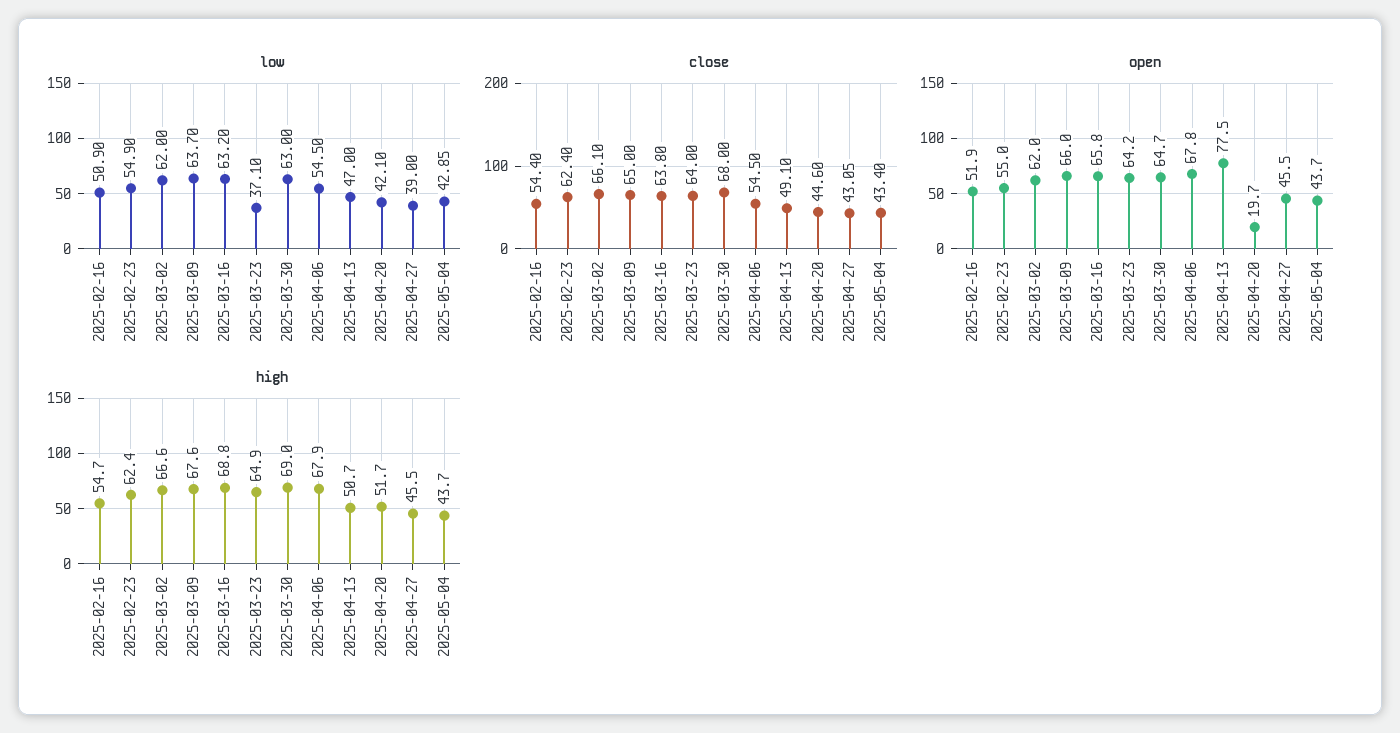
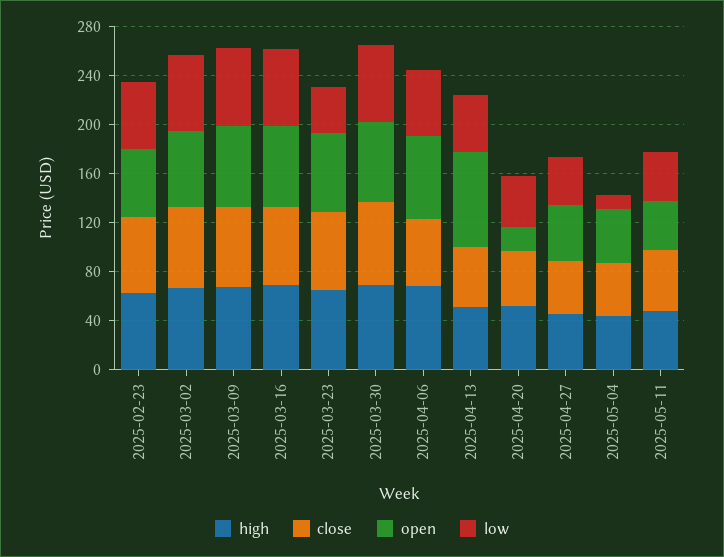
low, 2025-02-16: 50.9 -> none
low, 2025-05-04: 42.85 -> 10
close, 2025-02-16: 54.4 -> none
open, 2025-02-16: 51.9 -> none
high, 2025-02-16: 54.7 -> none
high, 2025-05-11: none -> 50
close, 2025-05-11: none -> 50
open, 2025-05-11: none -> 40
low, 2025-05-11: none -> 40

